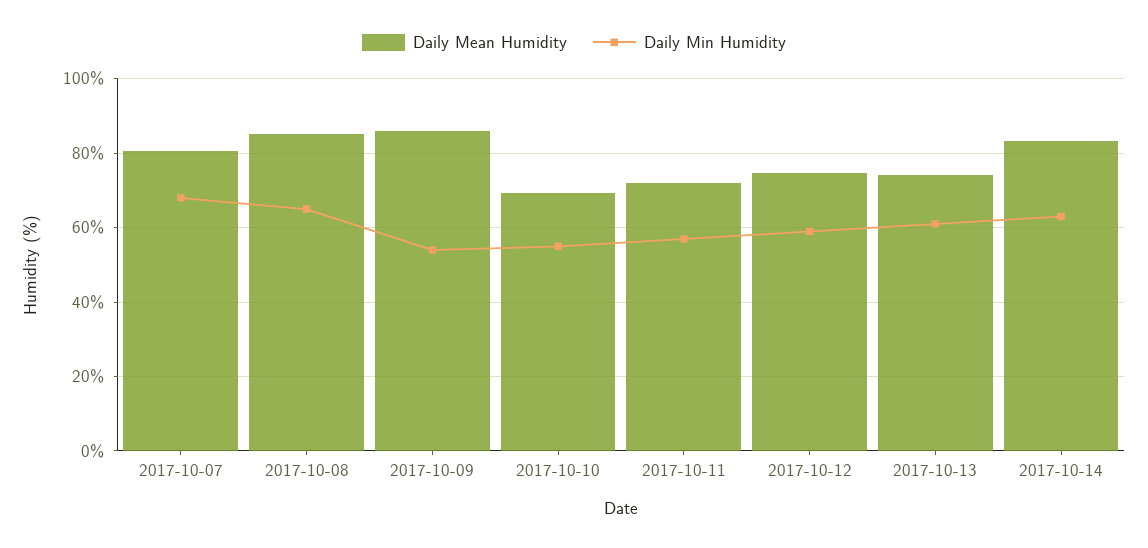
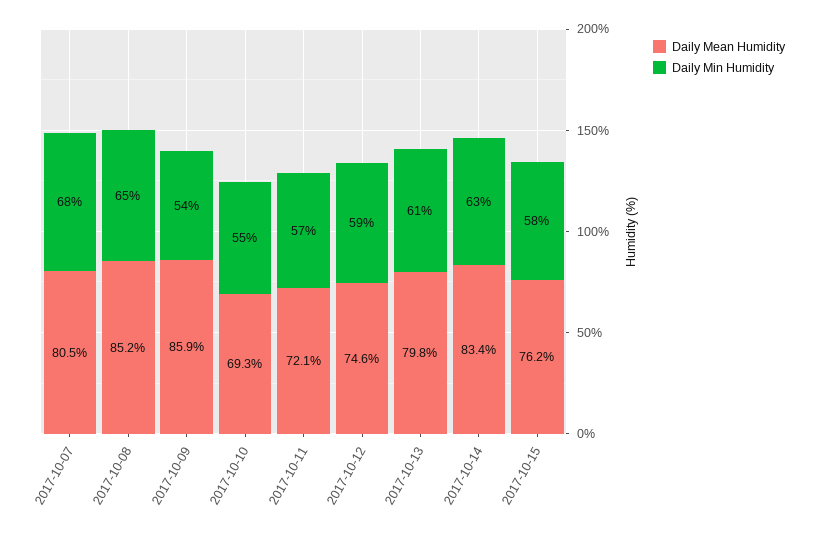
Daily Mean Humidity, 2017-10-13: 74 -> 79.8
Daily Mean Humidity, 2017-10-15: none -> 76.2
Daily Min Humidity, 2017-10-15: none -> 58

